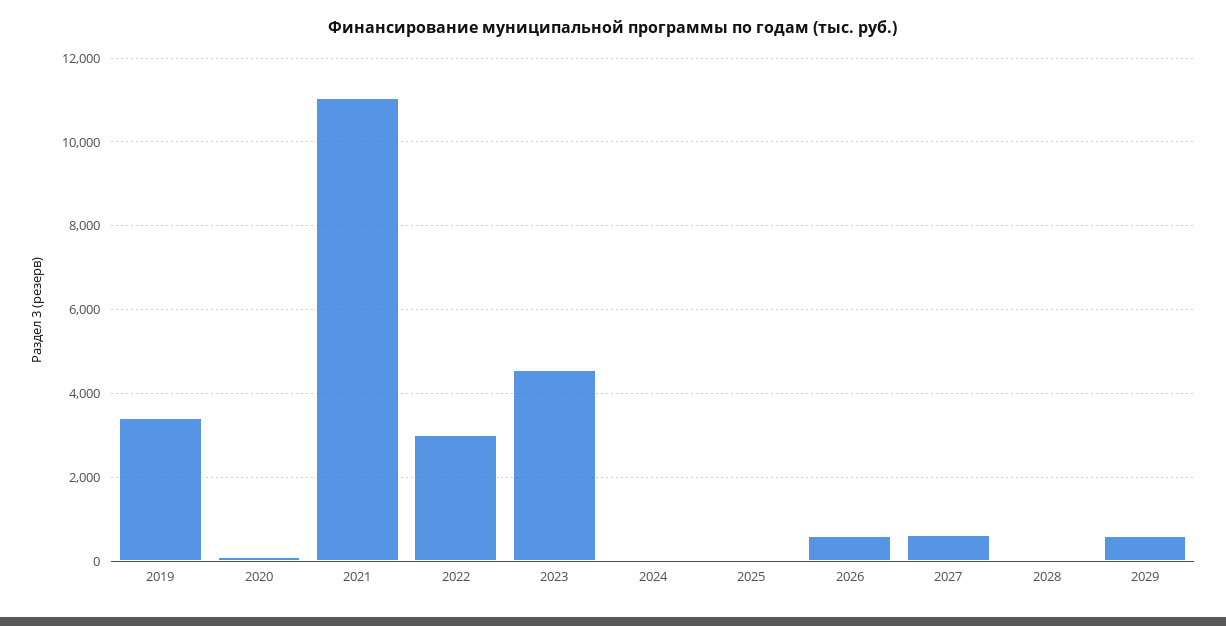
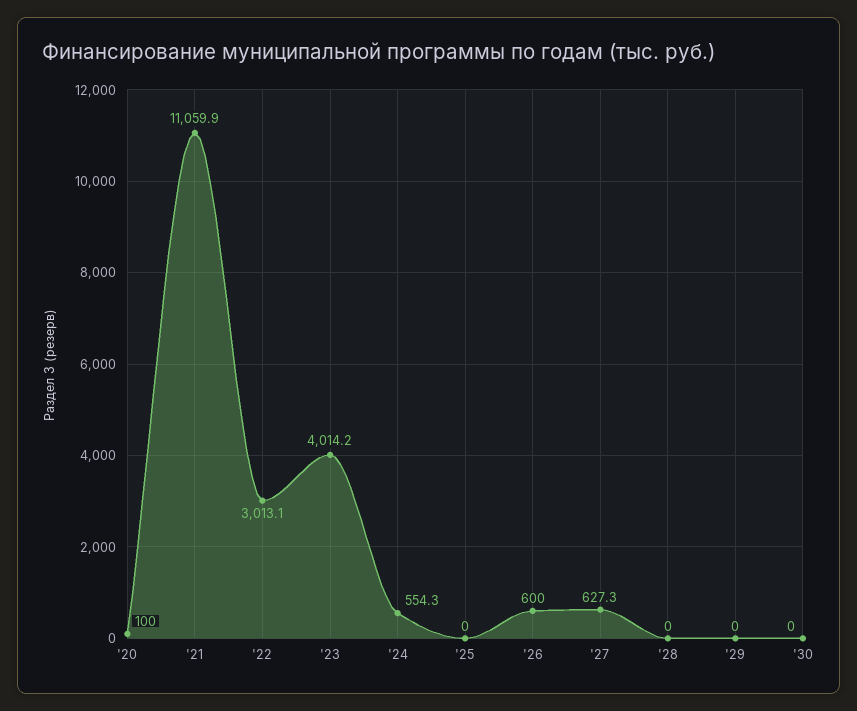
2019: 3400 -> none
2023: 4600 -> 4014.2
2024: 0 -> 554.3
2029: 600 -> 0
'30: none -> 0

